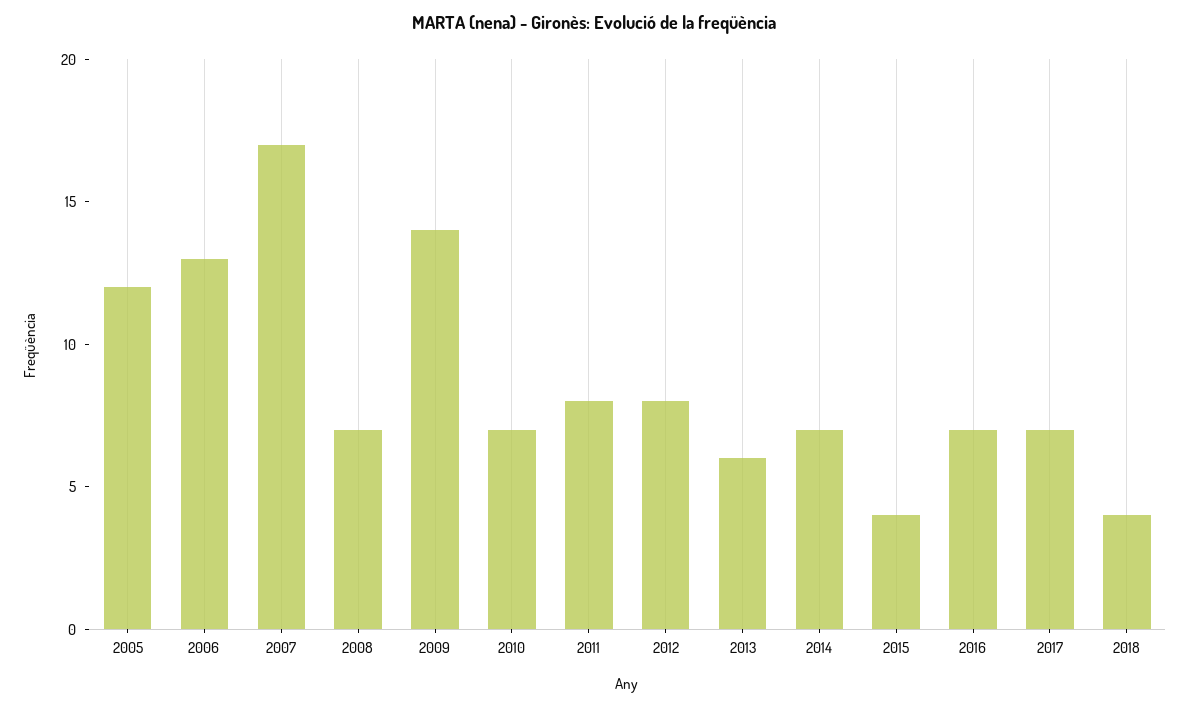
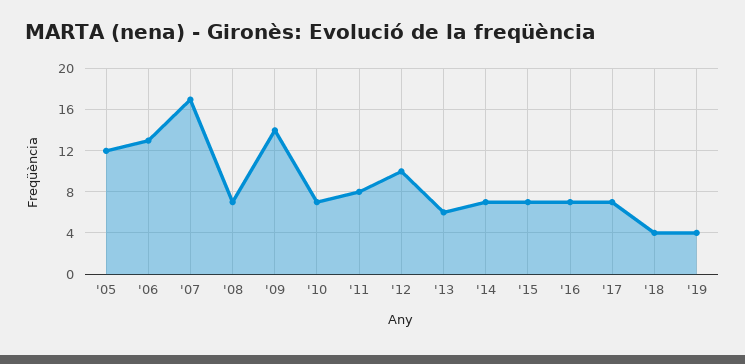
2012: 8 -> 10
2015: 4 -> 7
'19: none -> 4

